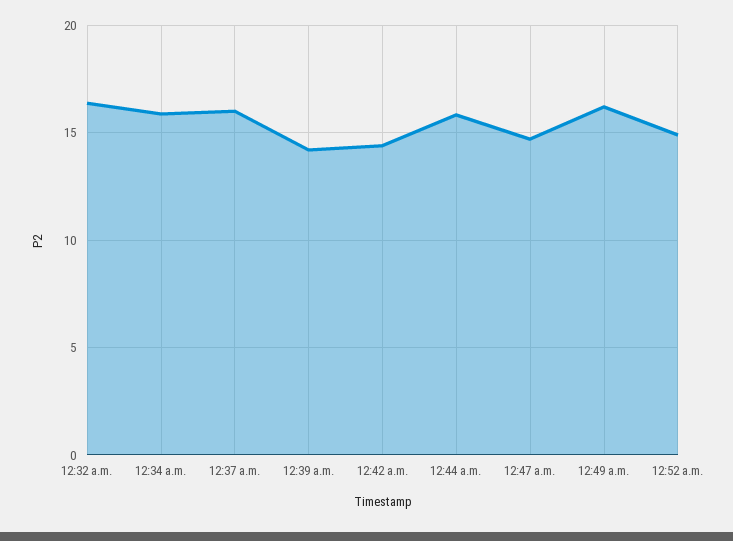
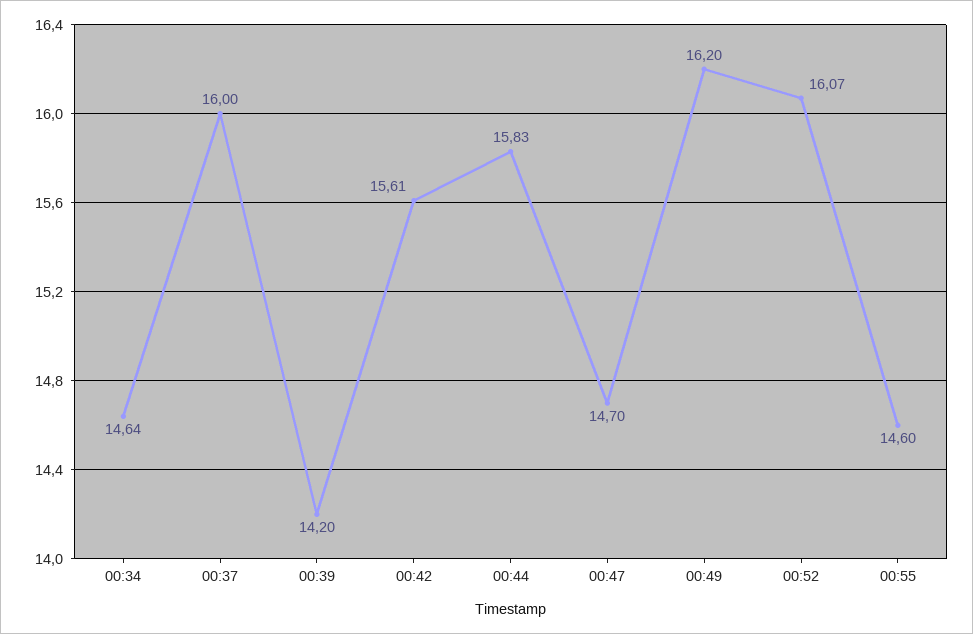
12:32 a.m.: 16.5 -> none
12:34 a.m.: 16 -> 14.64
12:42 a.m.: 14.5 -> 15.61
12:52 a.m.: 15 -> 16.07
00:55: none -> 14.6

